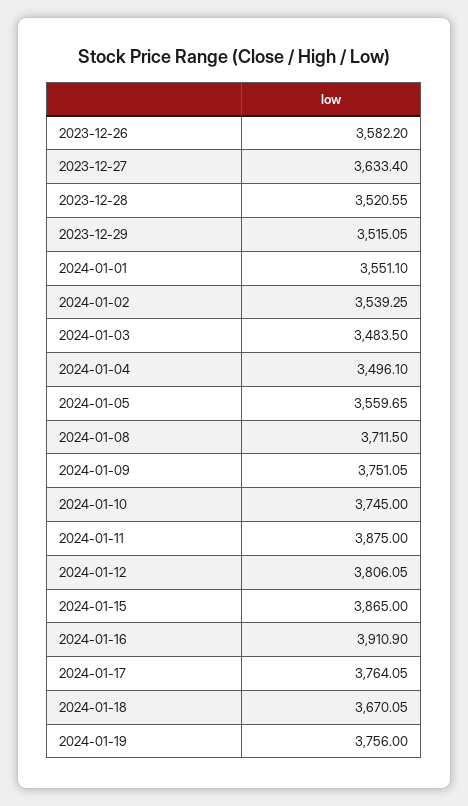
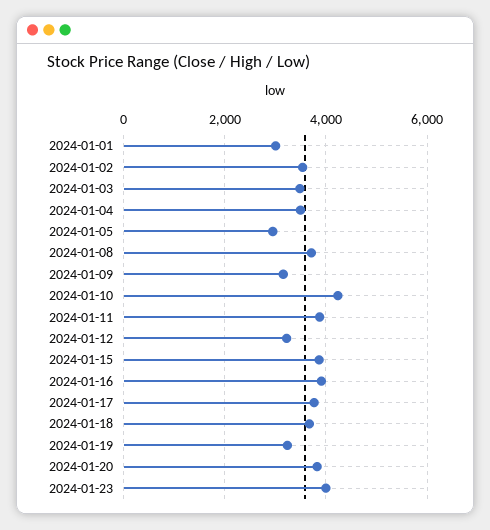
2023-12-26: 3582.2 -> none
2023-12-27: 3633.4 -> none
2023-12-28: 3520.55 -> none
2023-12-29: 3515.05 -> none
2024-01-01: 3551.1 -> 3000
2024-01-05: 3559.65 -> 3000
2024-01-09: 3751.05 -> 3200
2024-01-10: 3745 -> 4200
2024-01-12: 3806.05 -> 3200
2024-01-19: 3756 -> 3200
2024-01-20: none -> 3800
2024-01-23: none -> 4000

